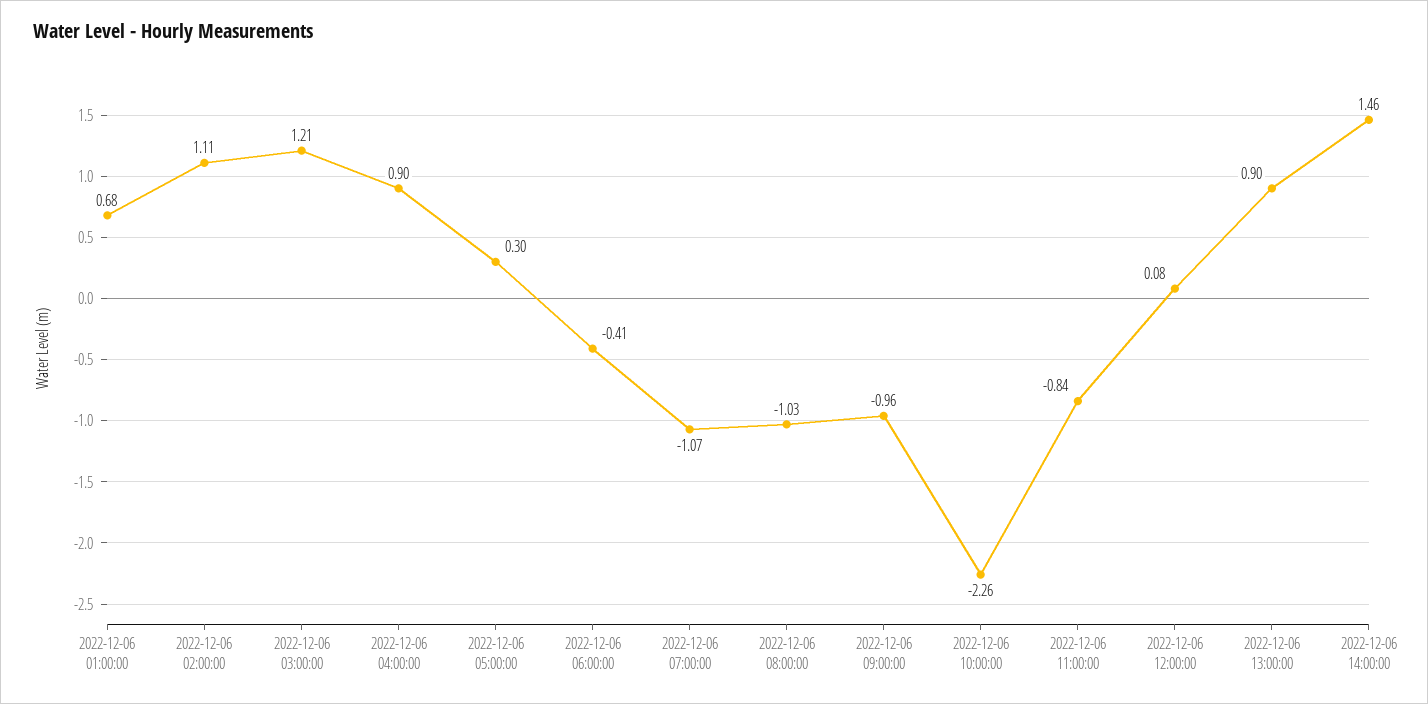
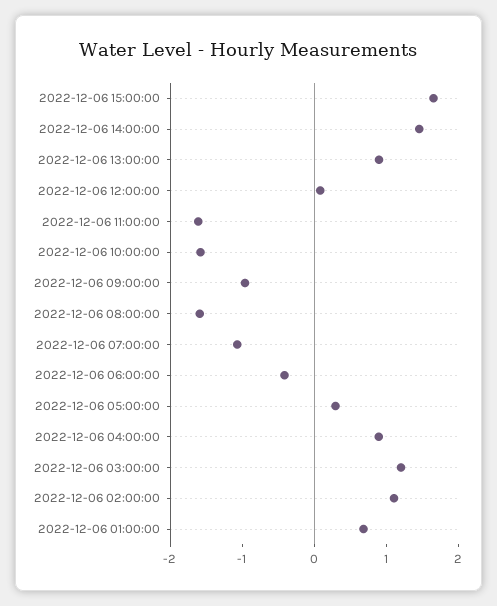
2022-12-06 08:00:00: -1.03 -> -1.6
2022-12-06 10:00:00: -2.26 -> -1.6
2022-12-06 11:00:00: -0.84 -> -1.6
2022-12-06 15:00:00: none -> 1.6

